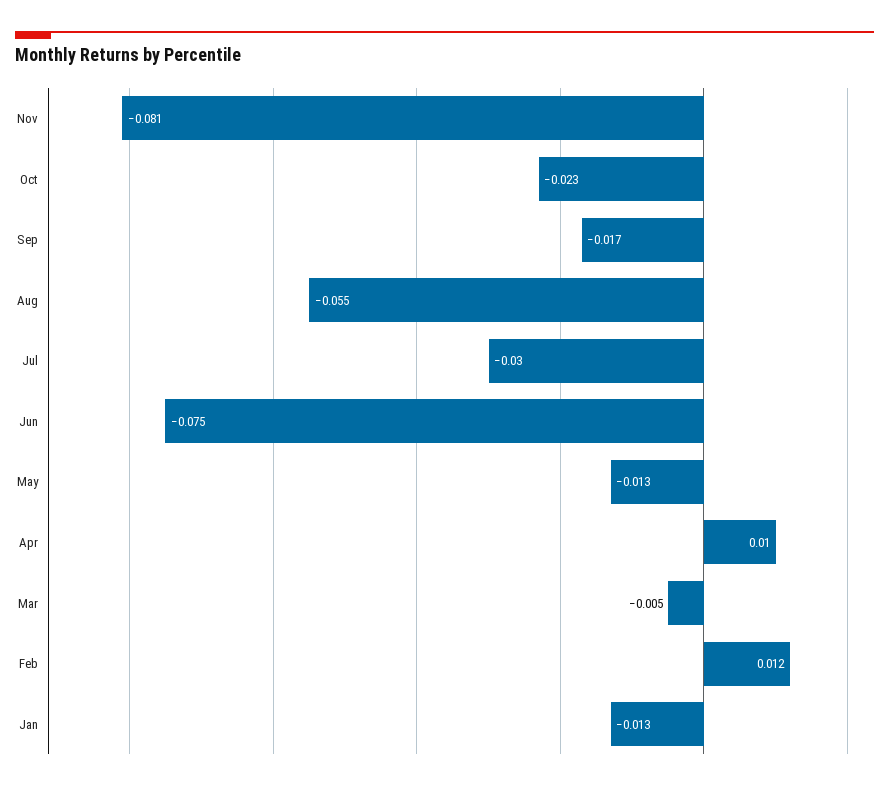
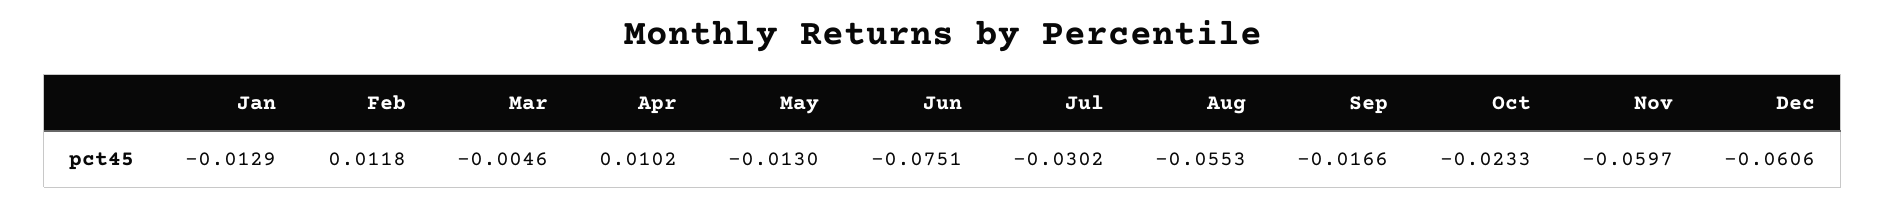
Nov: -0.081 -> -0.0597
Dec: none -> -0.0606

